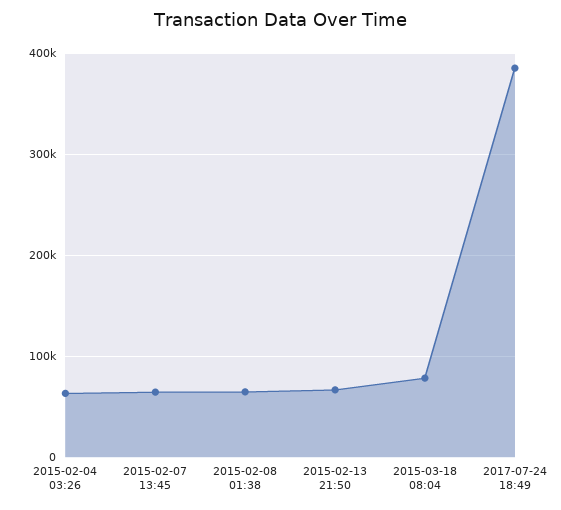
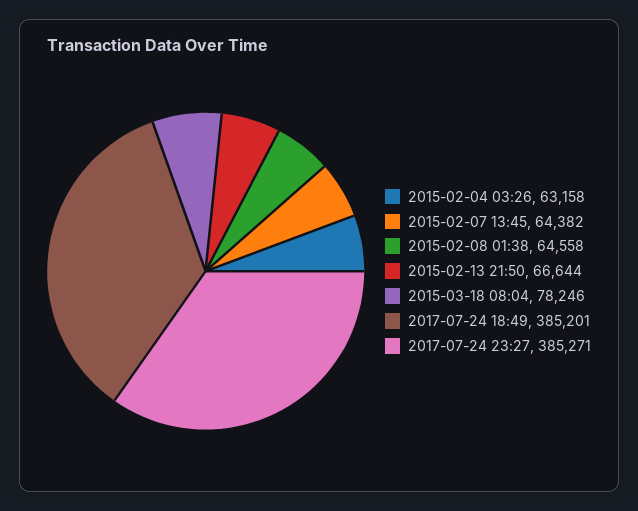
2017-07-24 23:27: none -> 385271

